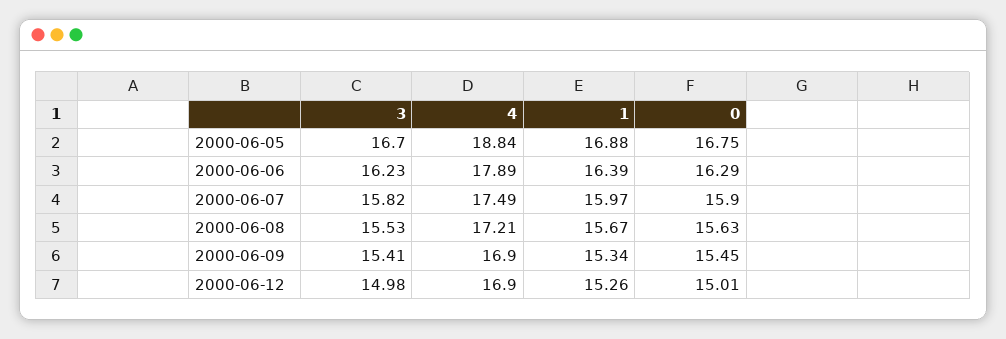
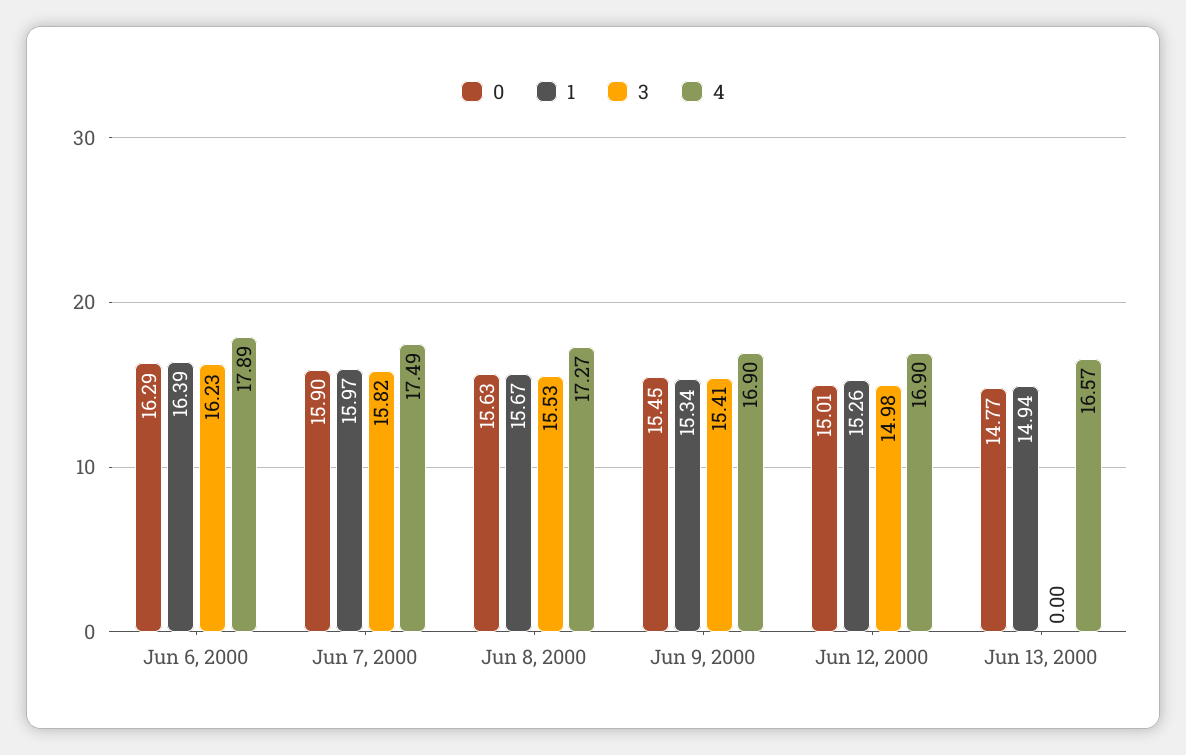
3, 2000-06-05: 16.7 -> none
4, 2000-06-05: 18.84 -> none
1, 2000-06-05: 16.88 -> none
0, 2000-06-05: 16.75 -> none
4, 2000-06-08: 17.21 -> 17.27
0, Jun 13, 2000: none -> 14.77
1, Jun 13, 2000: none -> 14.94
3, Jun 13, 2000: none -> 0
4, Jun 13, 2000: none -> 16.57

